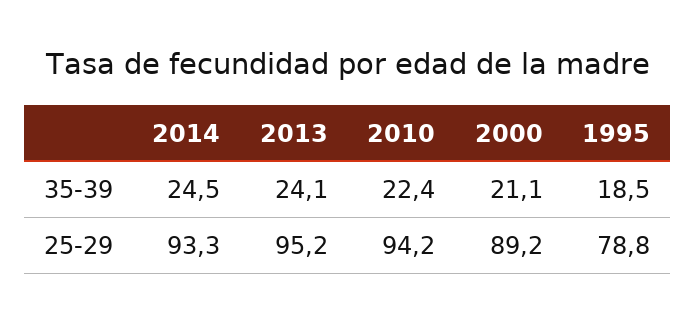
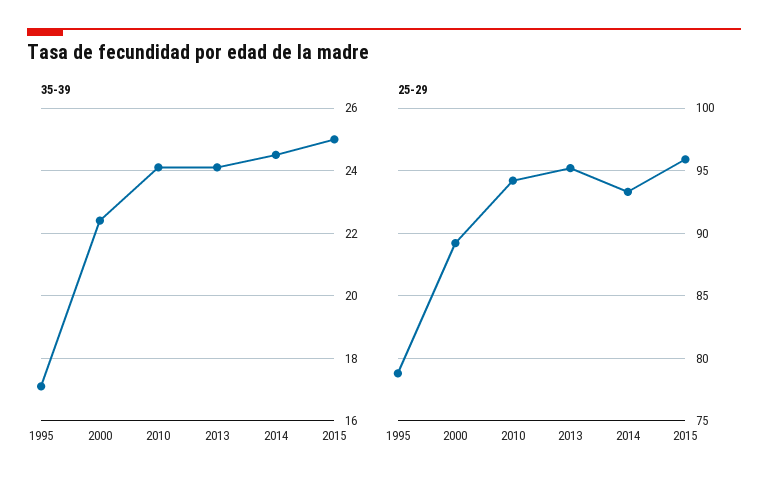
35-39, 2010: 22.4 -> 24
35-39, 2000: 21.1 -> 22.5
35-39, 1995: 18.5 -> 17
35-39, 2015: none -> 25
25-29, 2015: none -> 96

